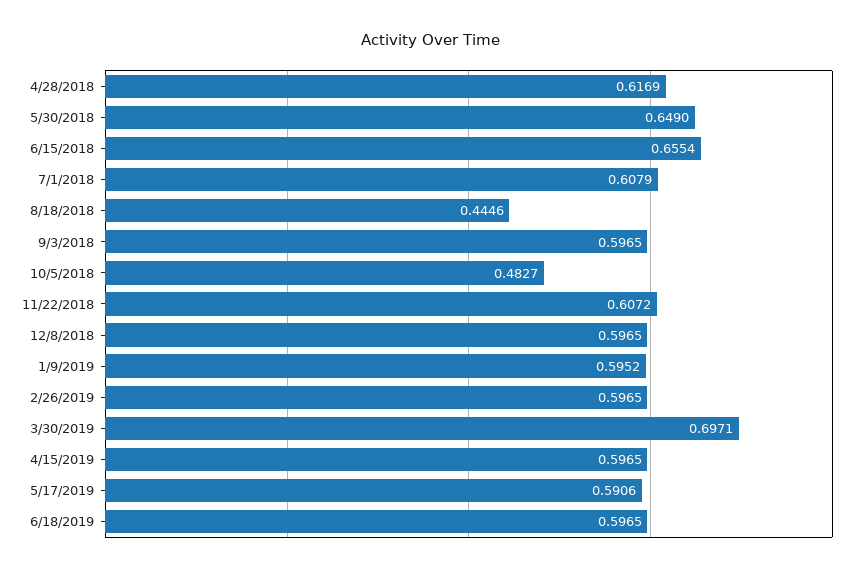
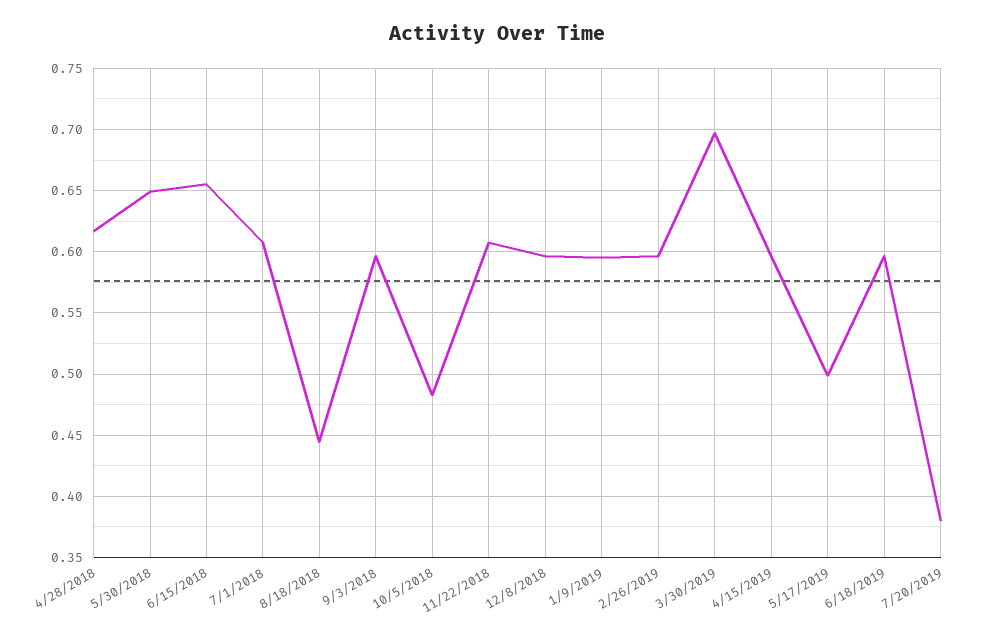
5/17/2019: 0.5906 -> 0.5
7/20/2019: none -> 0.38

